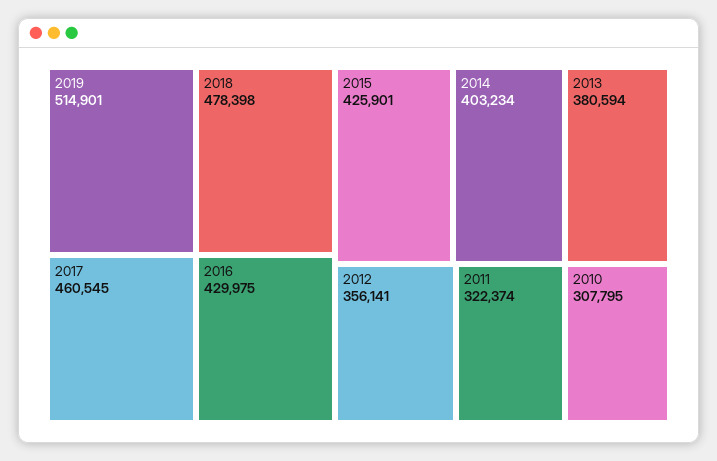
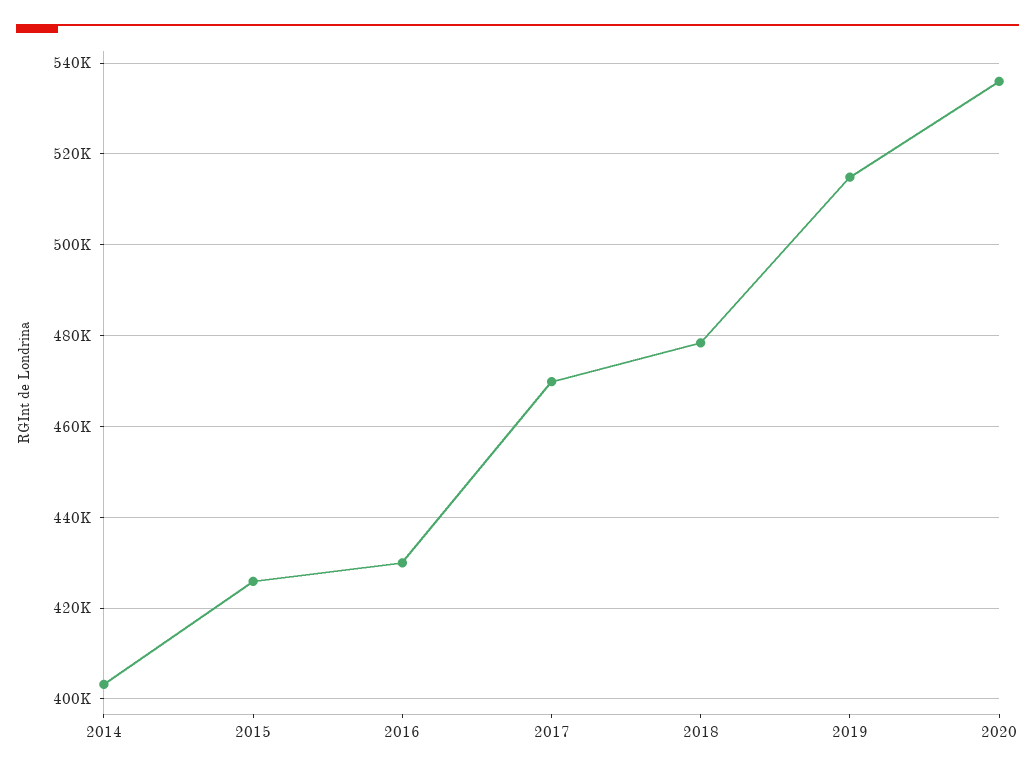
2017: 460545 -> 470000
2013: 380594 -> none
2012: 356141 -> none
2011: 322374 -> none
2010: 307795 -> none
2020: none -> 536000

